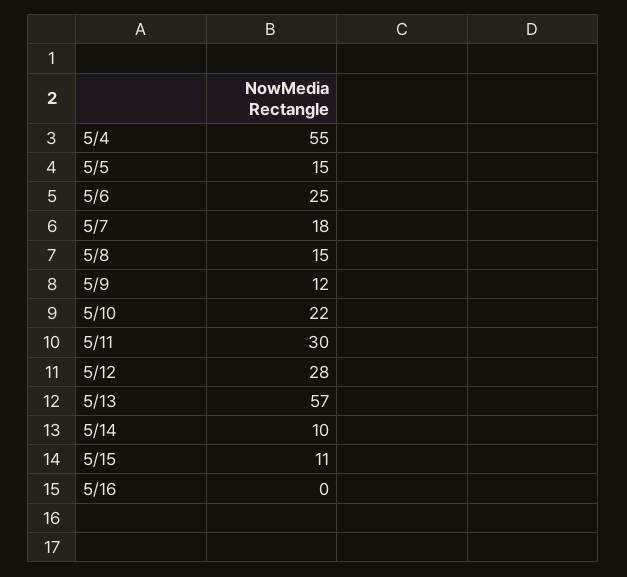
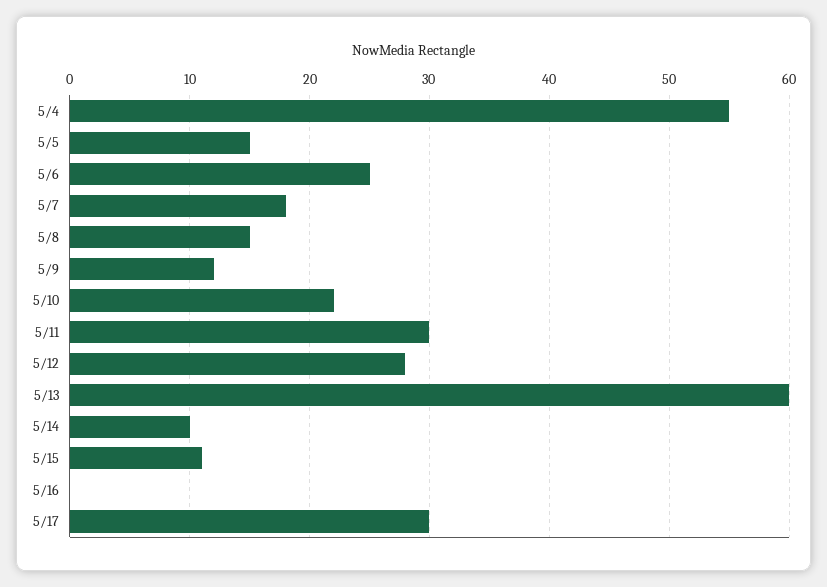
5/13: 57 -> 60
5/17: none -> 30

